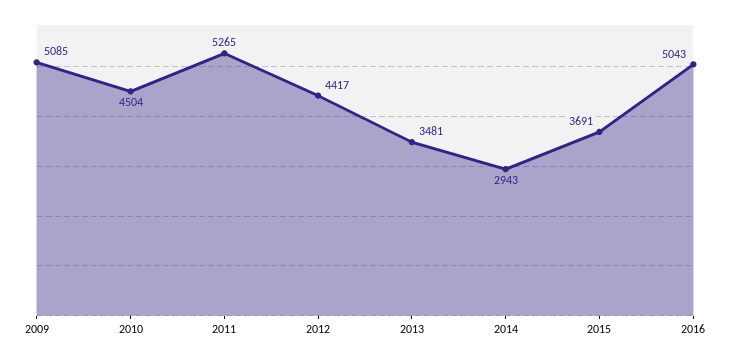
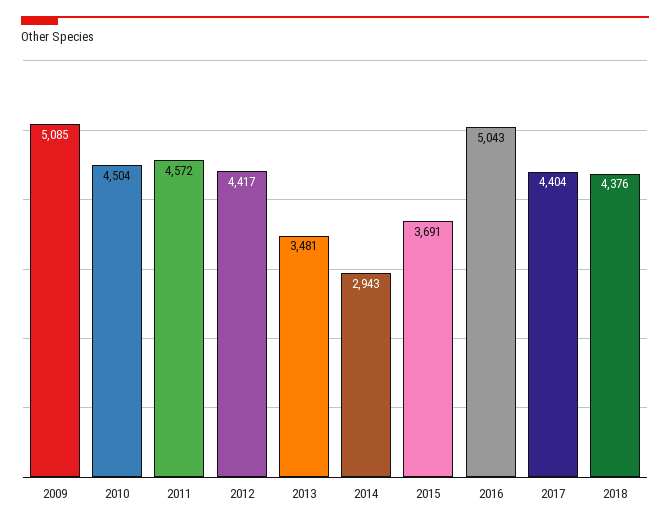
2011: 5265 -> 4572
2017: none -> 4404
2018: none -> 4376

